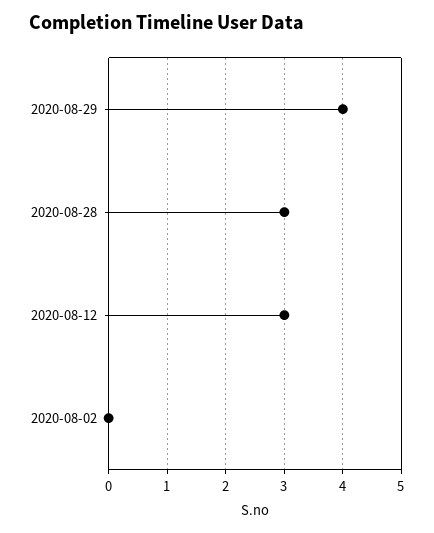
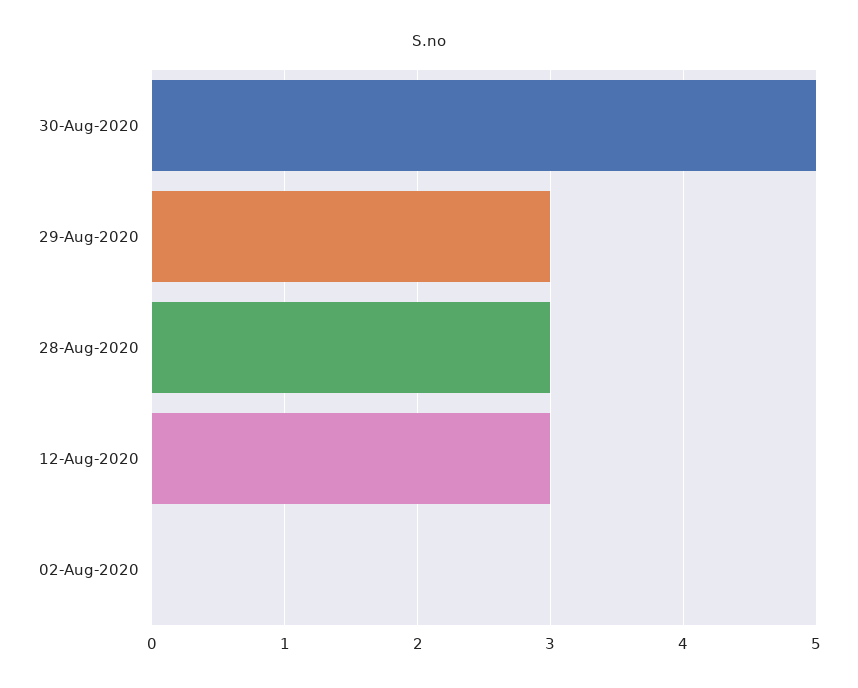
2020-08-29: 4 -> 3
30-Aug-2020: none -> 5

